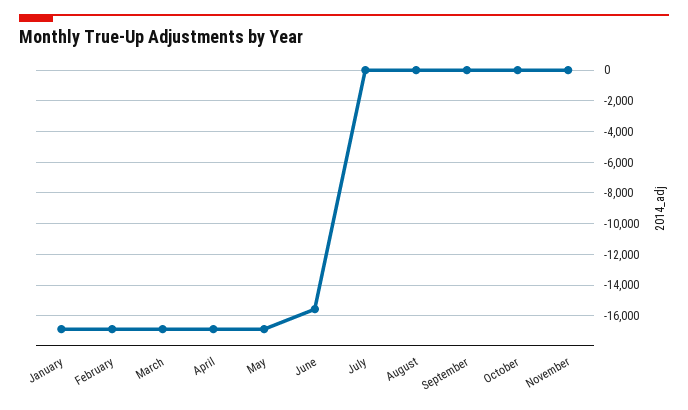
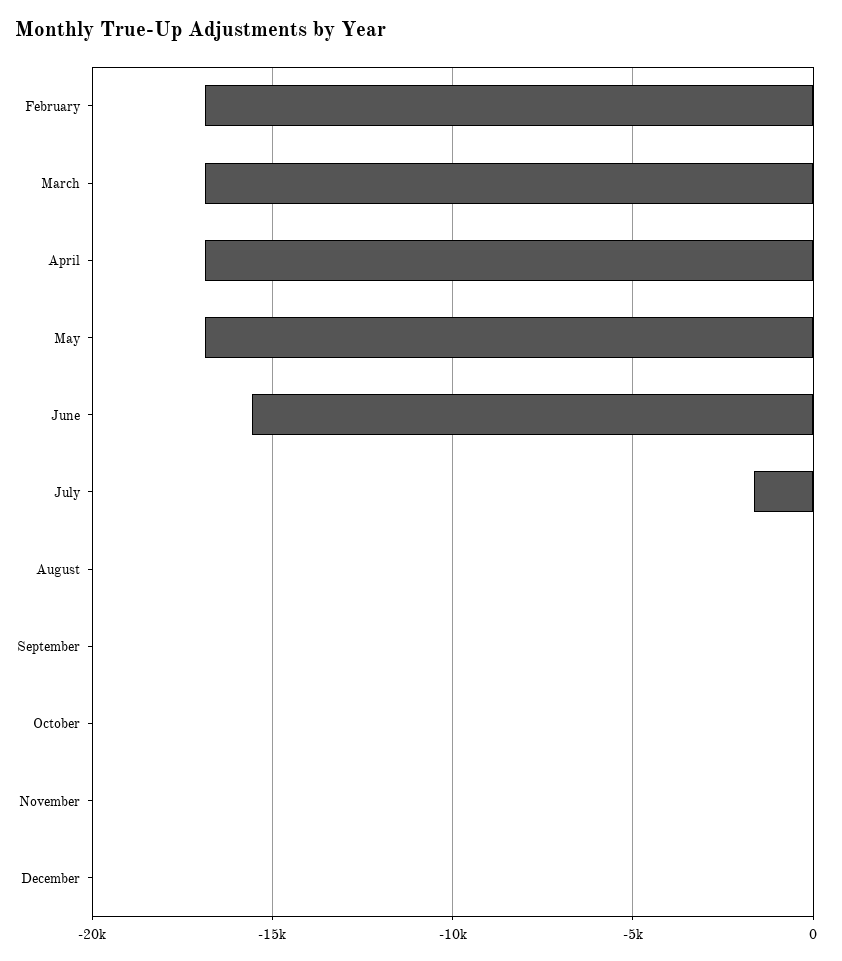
January: -17000 -> none
July: 0 -> -1500
December: none -> 0

